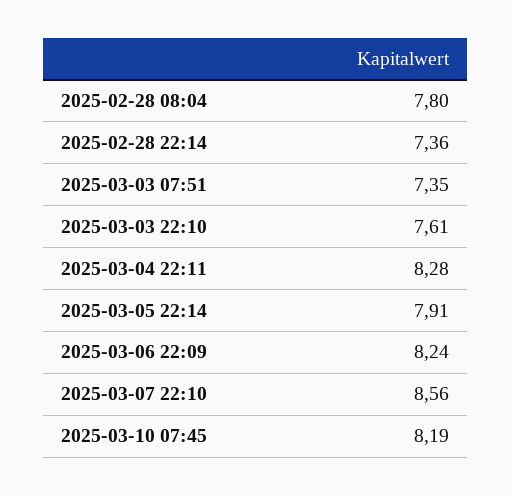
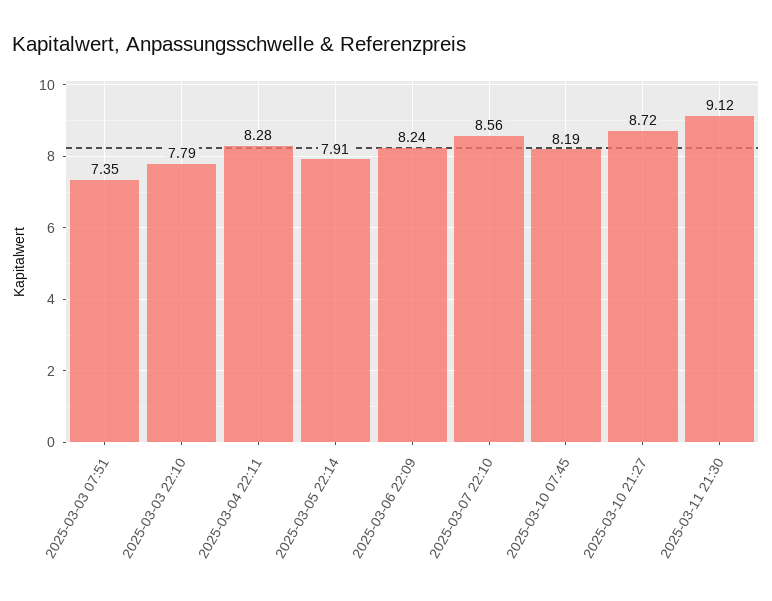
2025-02-28 08:04: 7.8 -> none
2025-02-28 22:14: 7.36 -> none
2025-03-03 22:10: 7.61 -> 7.79
2025-03-10 21:27: none -> 8.72
2025-03-11 21:30: none -> 9.12

